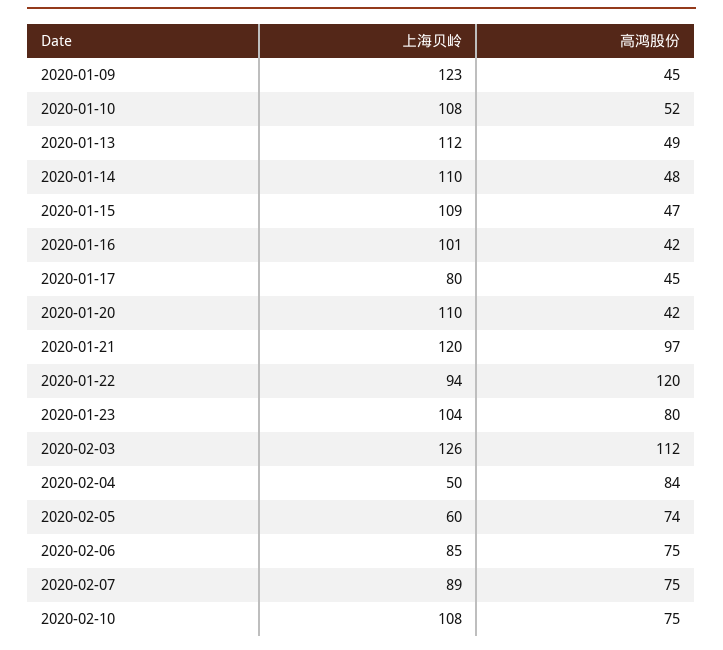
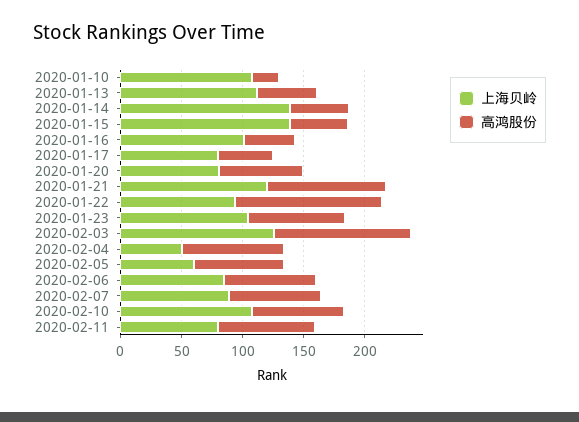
上海贝岭, 2020-01-09: 123 -> none
高鸿股份, 2020-01-09: 45 -> none
高鸿股份, 2020-01-10: 52 -> 20
上海贝岭, 2020-01-14: 110 -> 140
上海贝岭, 2020-01-15: 109 -> 140
上海贝岭, 2020-01-20: 110 -> 80
高鸿股份, 2020-01-20: 42 -> 70
上海贝岭, 2020-02-11: none -> 80
高鸿股份, 2020-02-11: none -> 80

